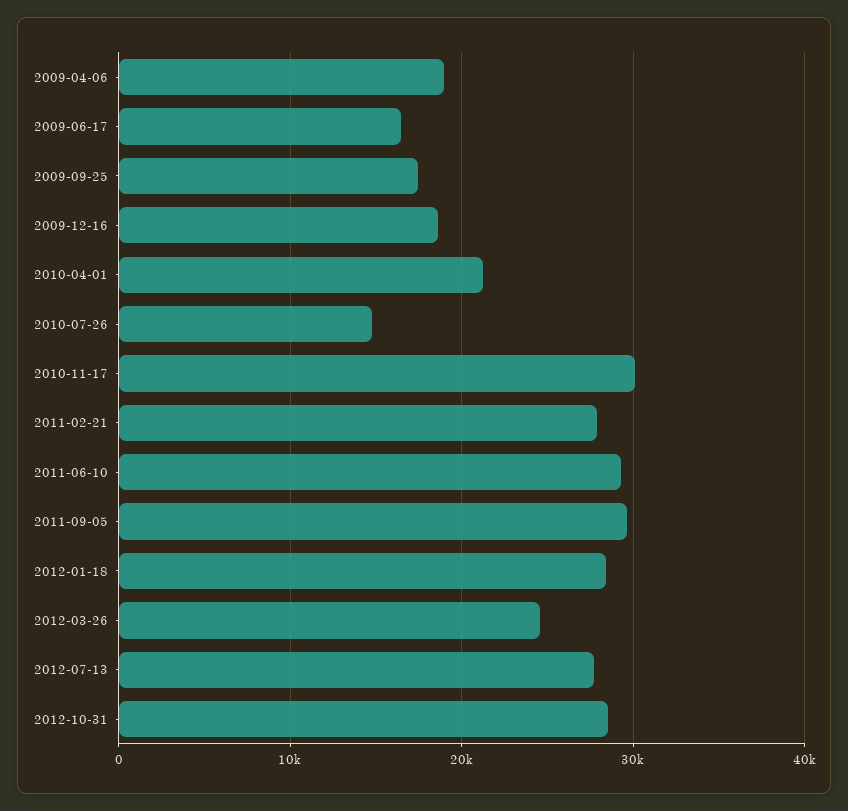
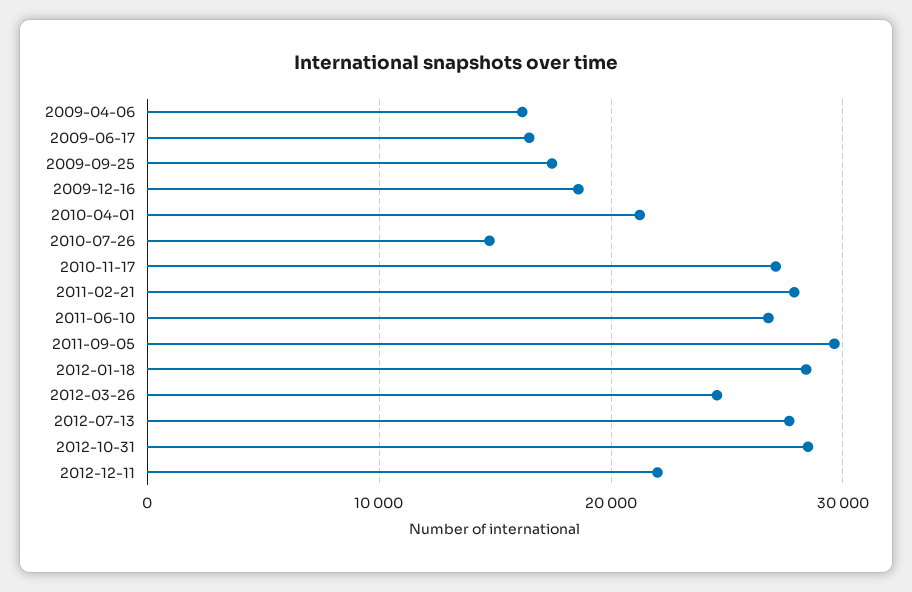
2009-04-06: 19000 -> 16000
2010-11-17: 30000 -> 27000
2011-06-10: 29000 -> 27000
2012-12-11: none -> 22000

